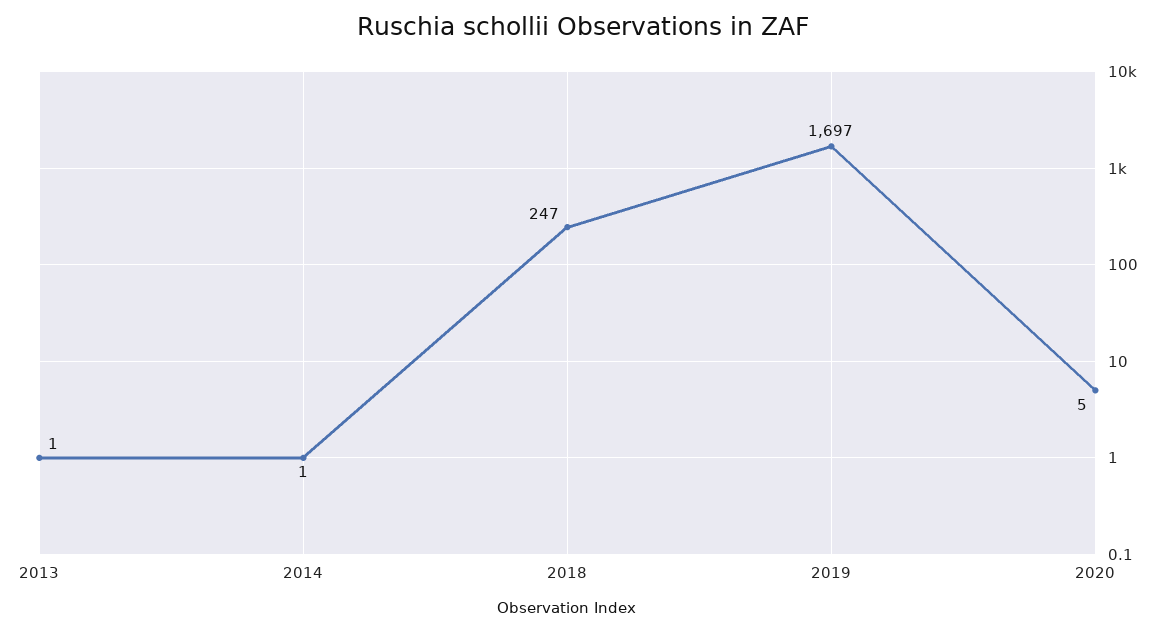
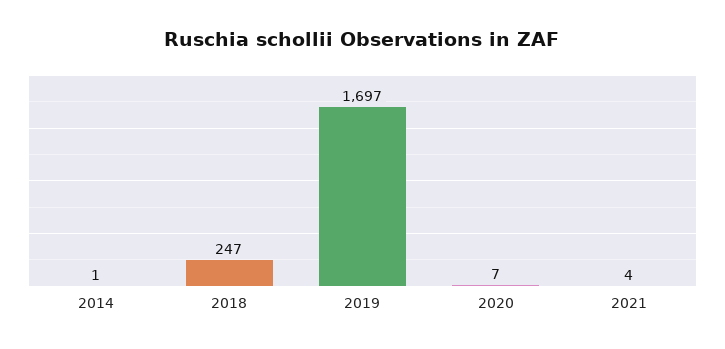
2013: 1 -> none
2020: 5 -> 7
2021: none -> 4

